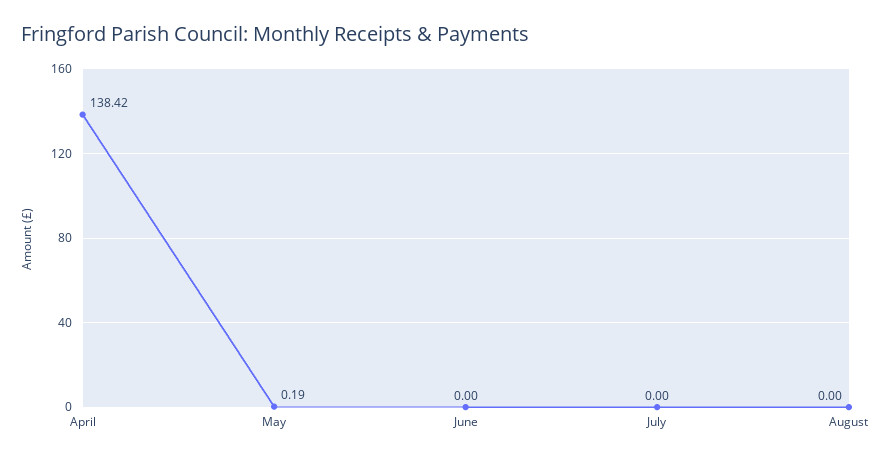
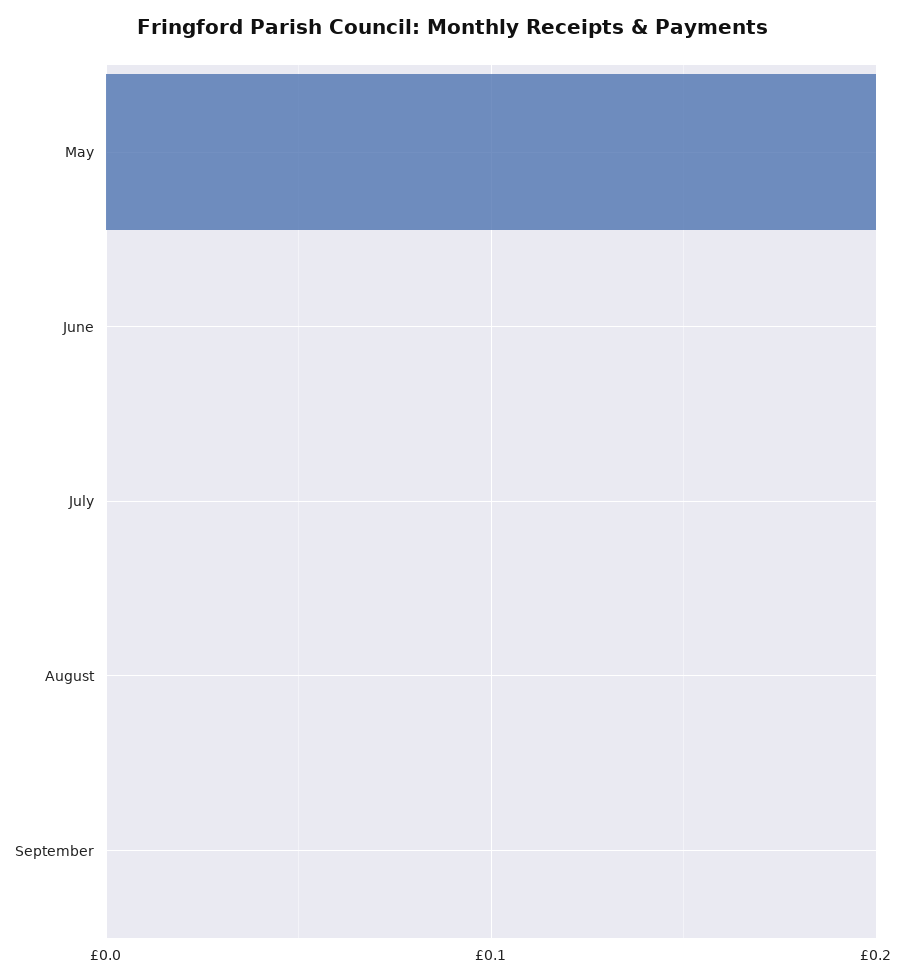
April: 138.42 -> none
May: 0.19 -> 0.2
September: none -> 0

